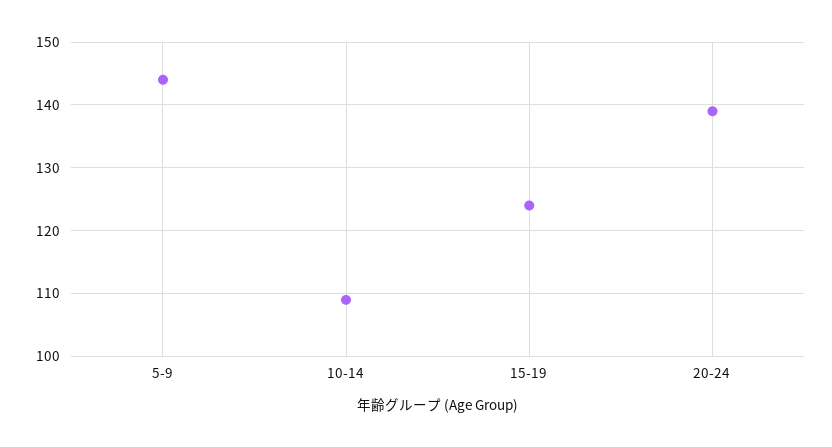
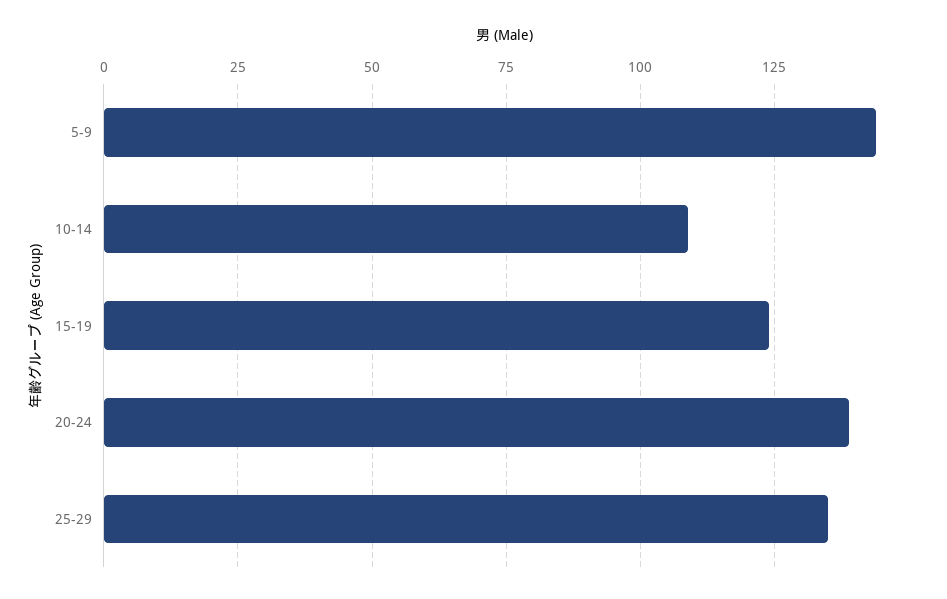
25-29: none -> 135

